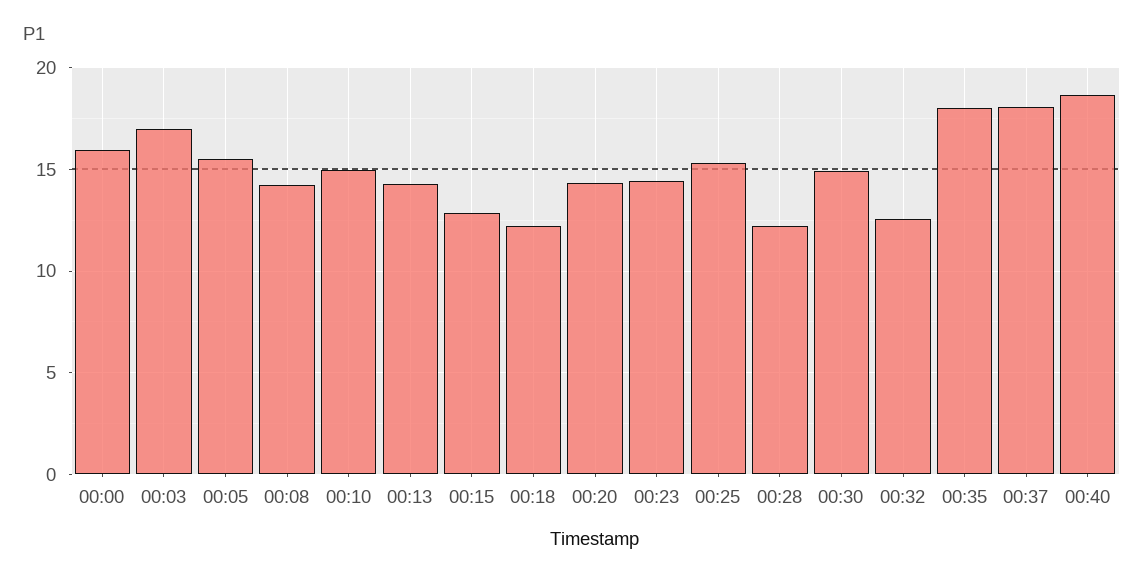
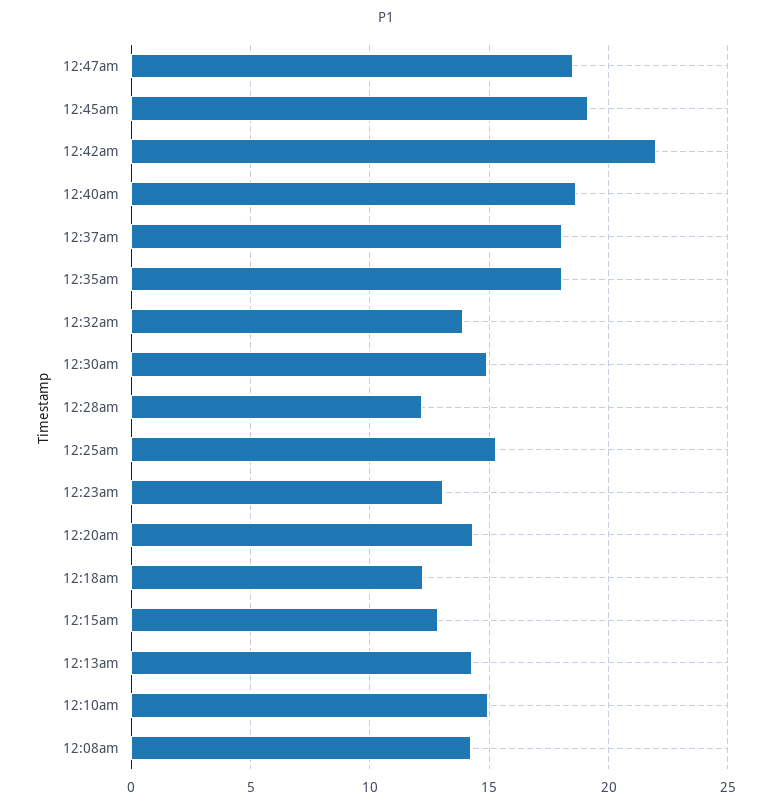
00:00: 16 -> none
00:03: 17 -> none
00:05: 15.5 -> none
00:23: 14.5 -> 13
00:32: 12.5 -> 14
12:47am: none -> 18.5
12:45am: none -> 19
12:42am: none -> 22

